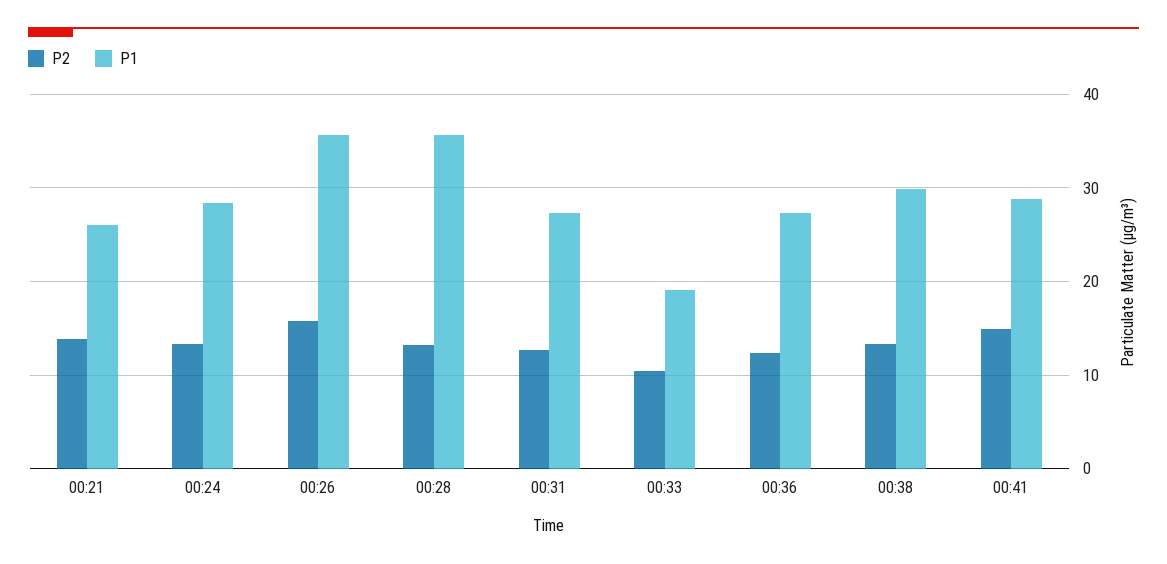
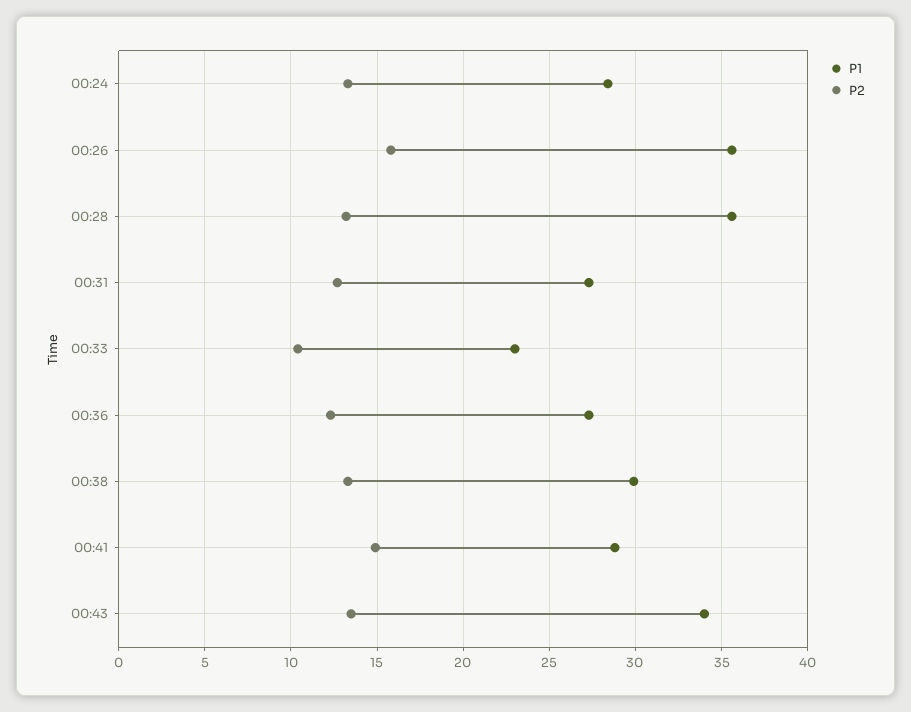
P2, 00:21: 14 -> none
P1, 00:21: 26 -> none
P1, 00:33: 19 -> 23
P1, 00:43: none -> 34
P2, 00:43: none -> 13.5

